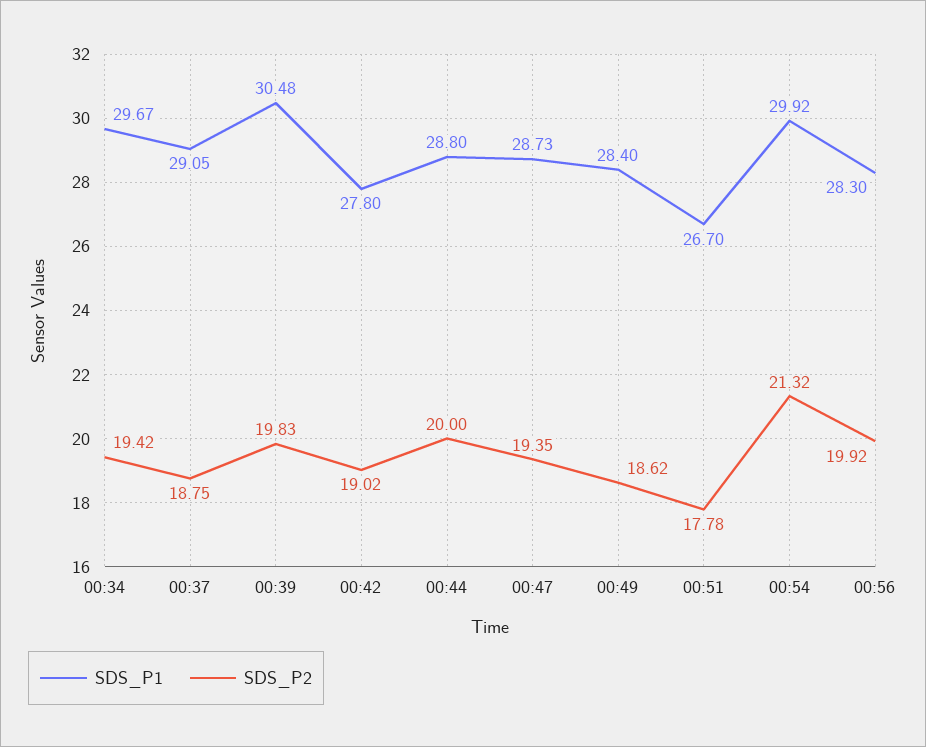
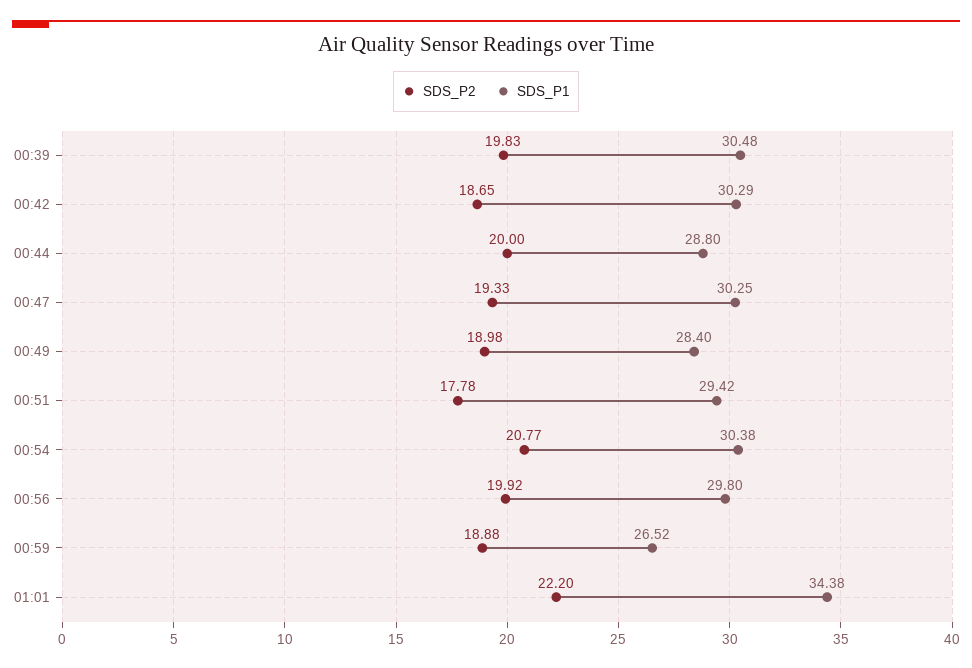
SDS_P1, 00:34: 29.67 -> none
SDS_P2, 00:34: 19.42 -> none
SDS_P1, 00:37: 29.05 -> none
SDS_P2, 00:37: 18.75 -> none
SDS_P1, 00:42: 27.8 -> 30.29
SDS_P2, 00:42: 19.02 -> 18.65
SDS_P1, 00:47: 28.73 -> 30.25
SDS_P2, 00:47: 19.35 -> 19.33
SDS_P2, 00:49: 18.62 -> 18.98
SDS_P1, 00:51: 26.7 -> 29.42
SDS_P1, 00:54: 29.92 -> 30.38
SDS_P2, 00:54: 21.32 -> 20.77
SDS_P1, 00:56: 28.3 -> 29.8
SDS_P2, 00:59: none -> 18.88
SDS_P1, 00:59: none -> 26.52
SDS_P2, 01:01: none -> 22.2
SDS_P1, 01:01: none -> 34.38

